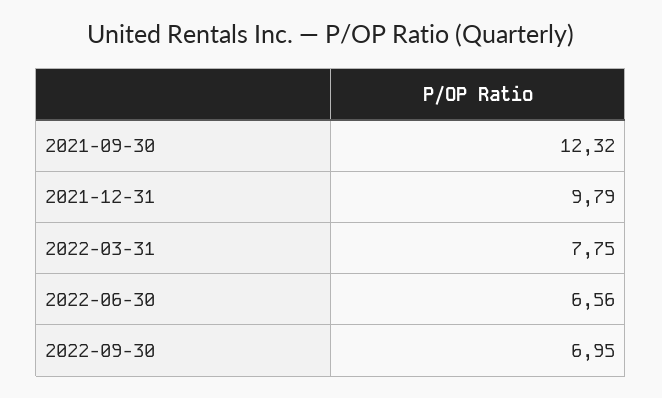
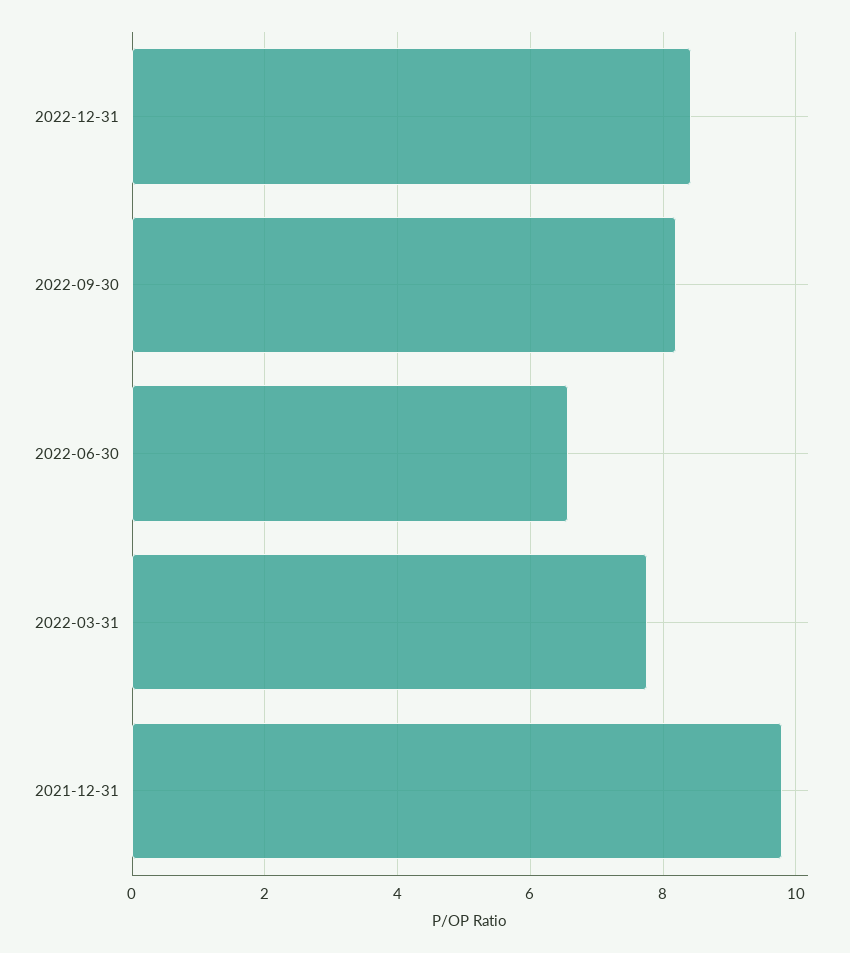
2021-09-30: 12.32 -> none
2022-09-30: 6.95 -> 8.2
2022-12-31: none -> 8.4

